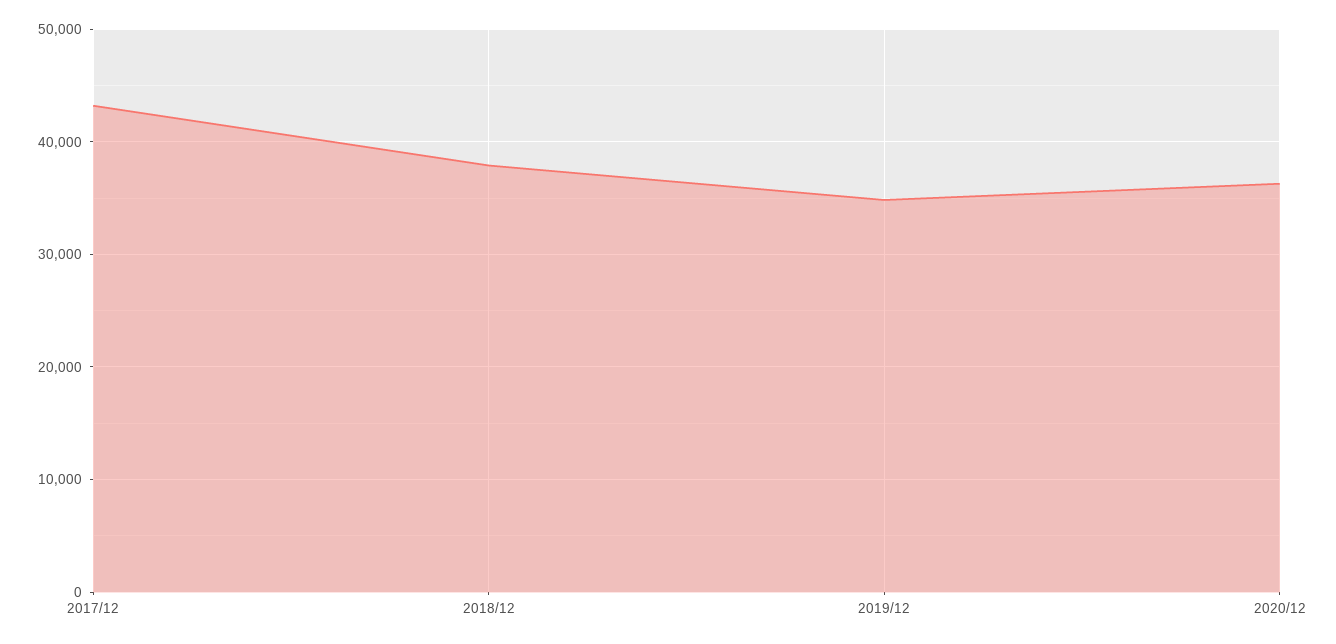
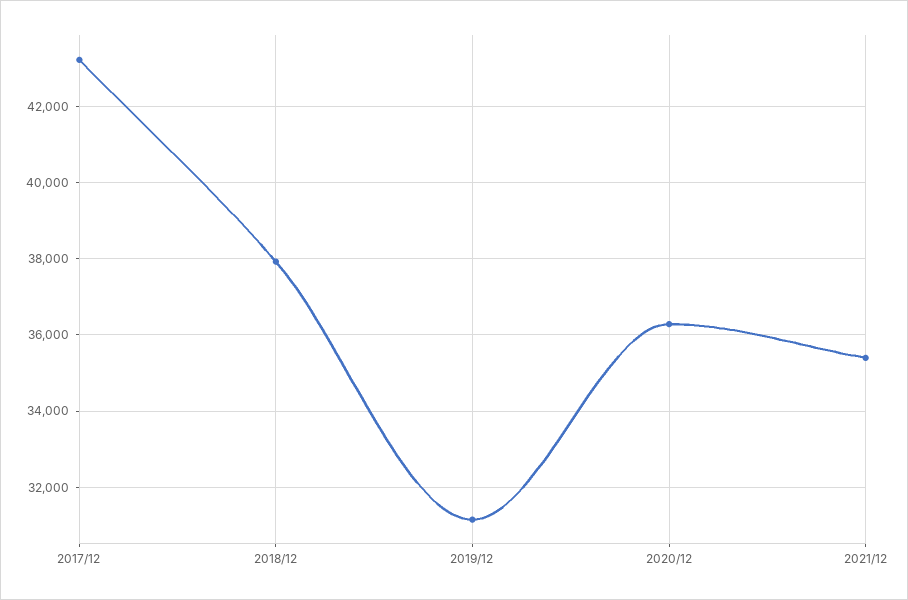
2019/12: 35000 -> 31200
2021/12: none -> 35400

